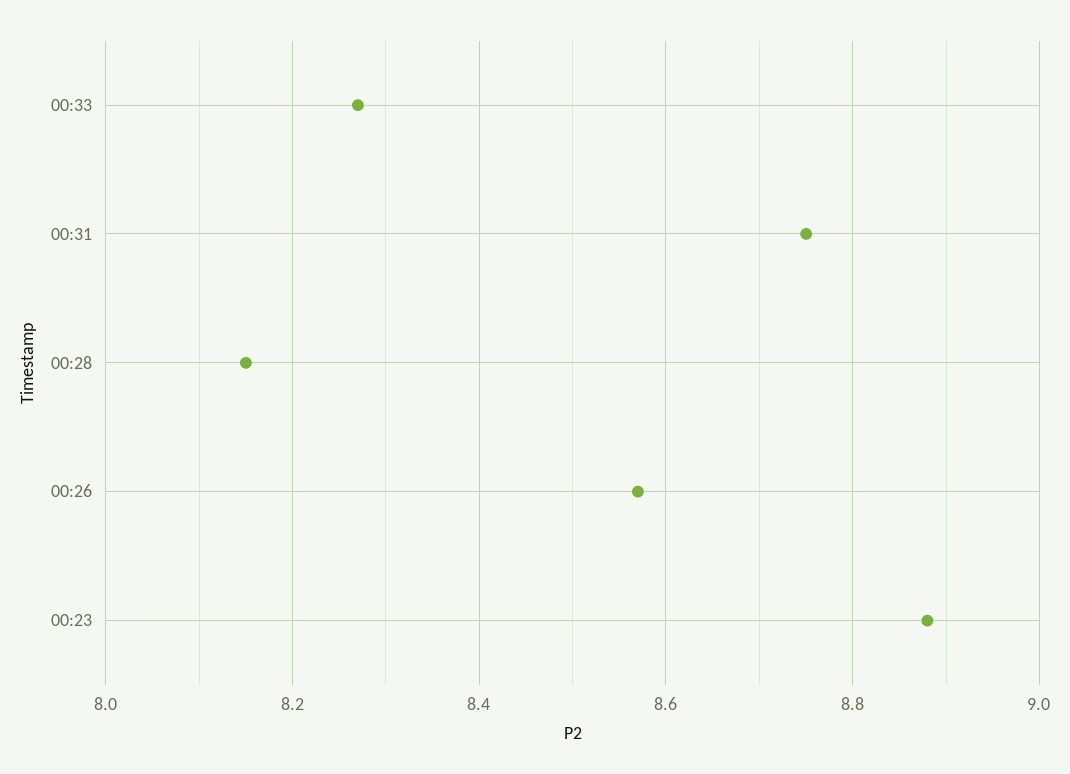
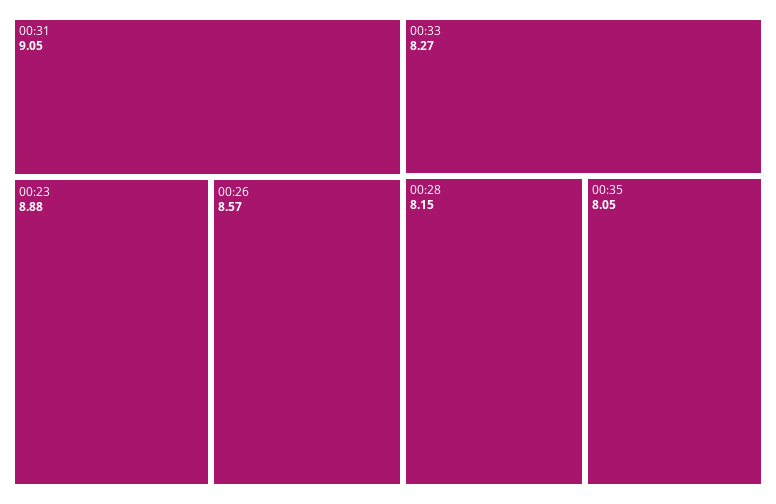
00:31: 8.75 -> 9.05
00:35: none -> 8.05

